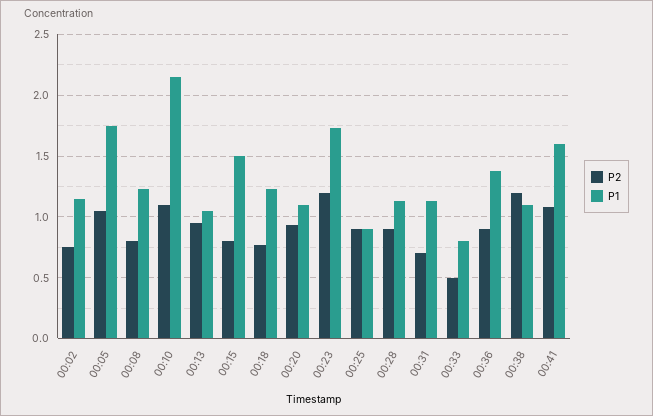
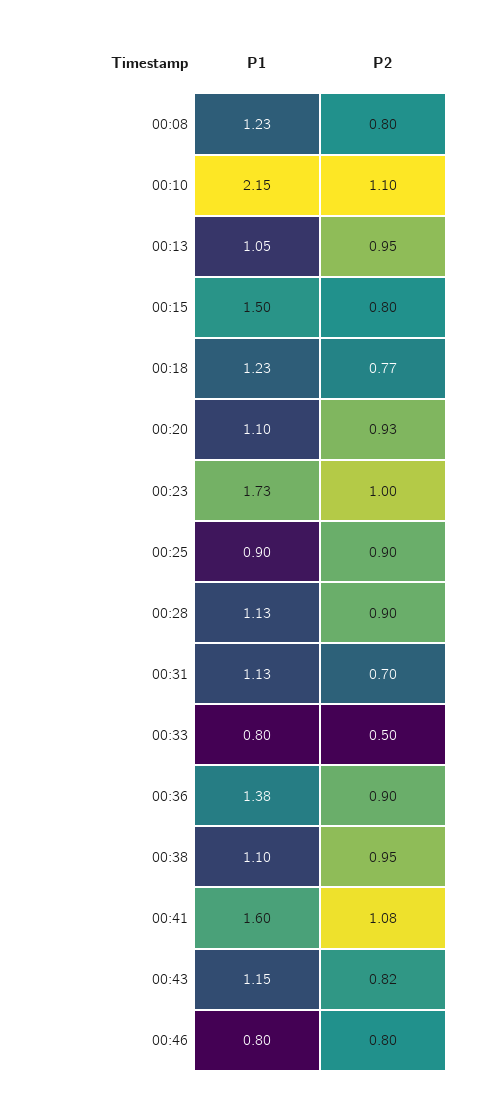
P2, 00:02: 0.75 -> none
P1, 00:02: 1.15 -> none
P2, 00:05: 1.05 -> none
P1, 00:05: 1.75 -> none
P2, 00:23: 1.2 -> 1
P2, 00:38: 1.2 -> 0.95
P1, 00:43: none -> 1.15
P2, 00:43: none -> 0.82
P1, 00:46: none -> 0.8
P2, 00:46: none -> 0.8

